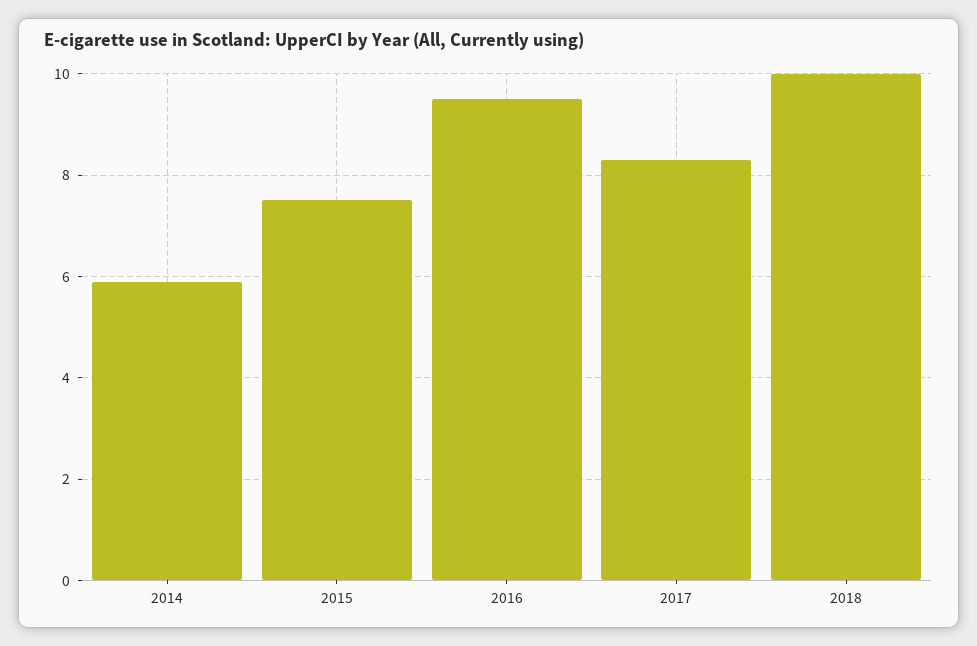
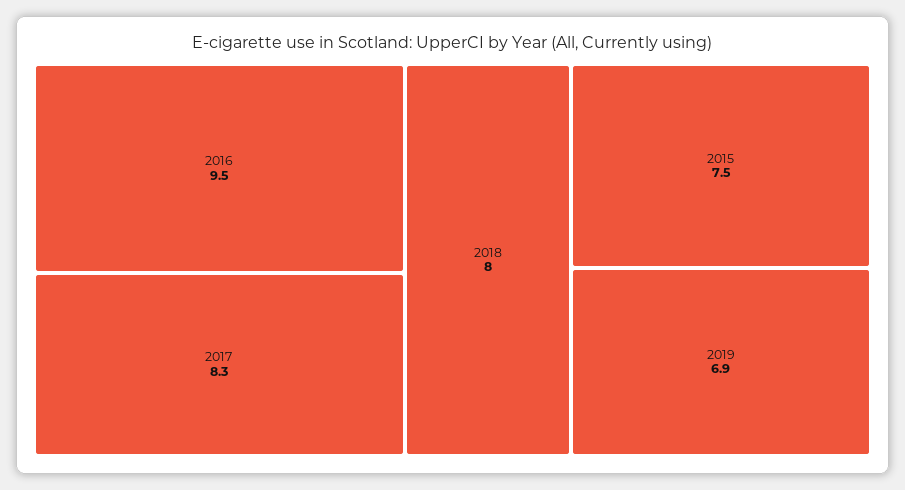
2014: 6 -> none
2018: 10 -> 8
2019: none -> 6.9

